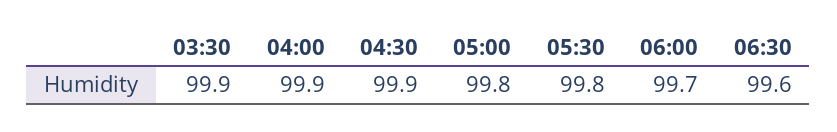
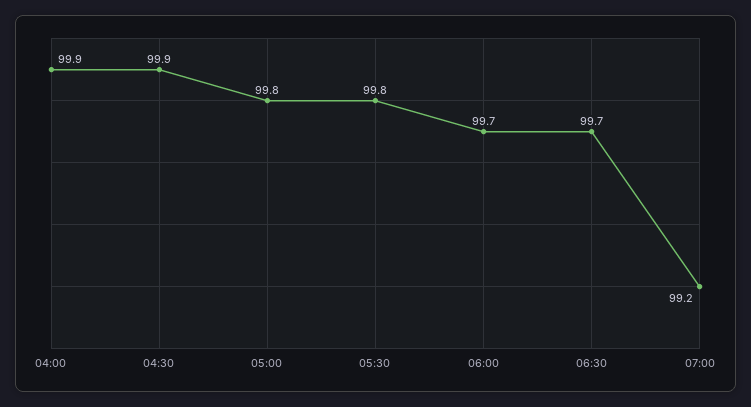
03:30: 99.9 -> none
06:30: 99.6 -> 99.7
07:00: none -> 99.2

